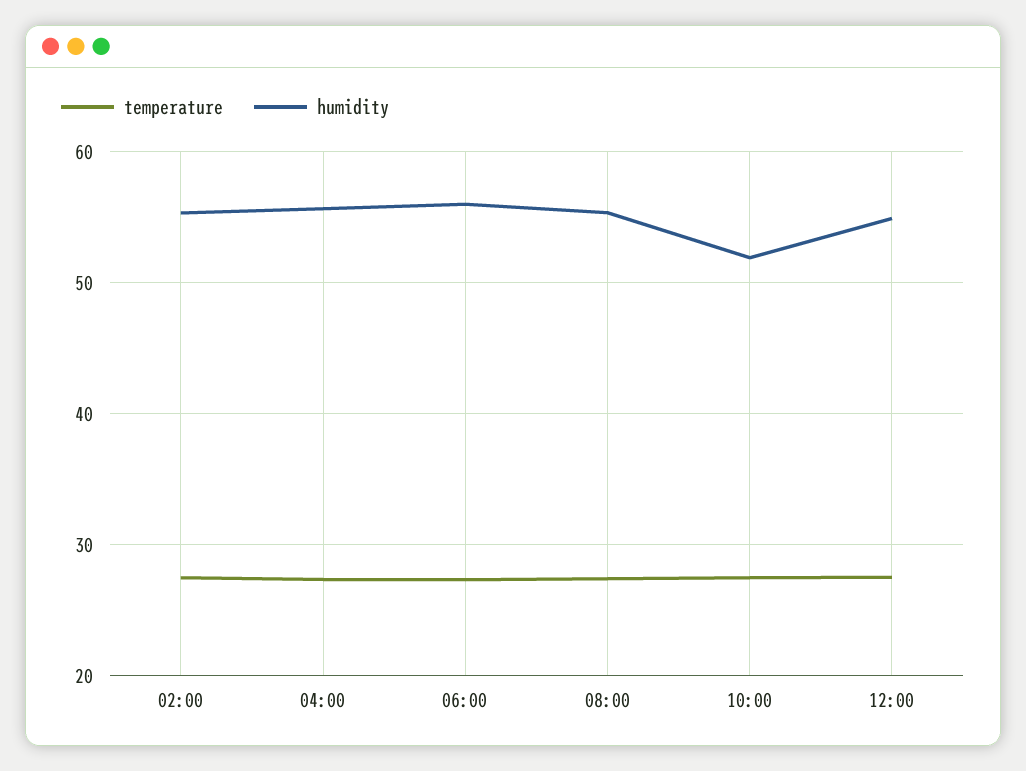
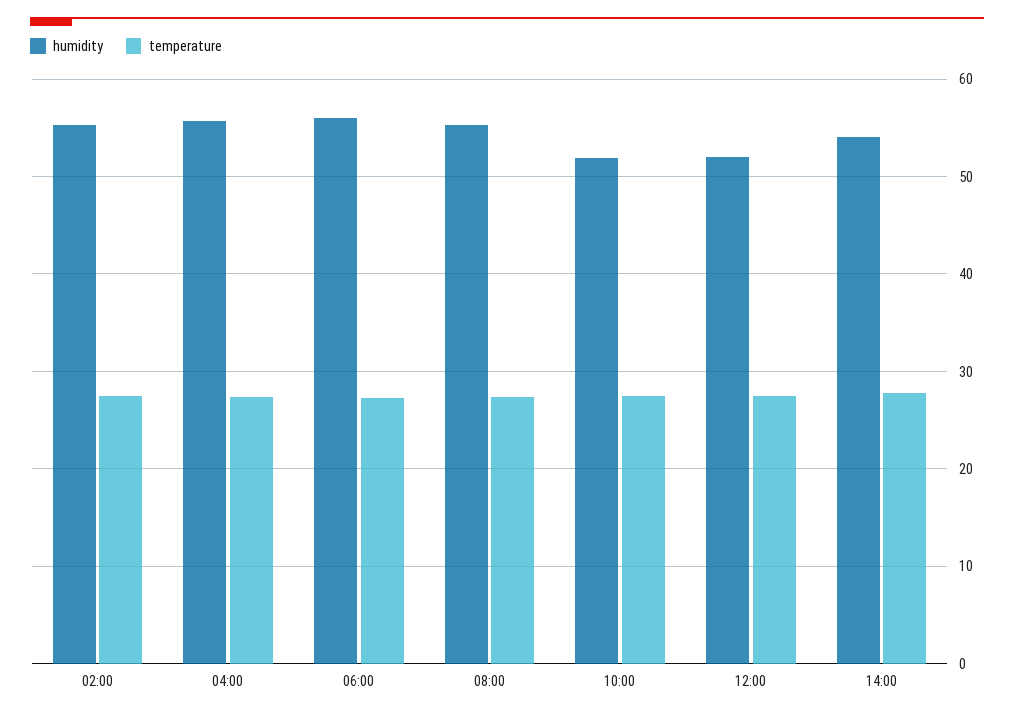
humidity, 12:00: 55 -> 52
humidity, 14:00: none -> 54
temperature, 14:00: none -> 28

